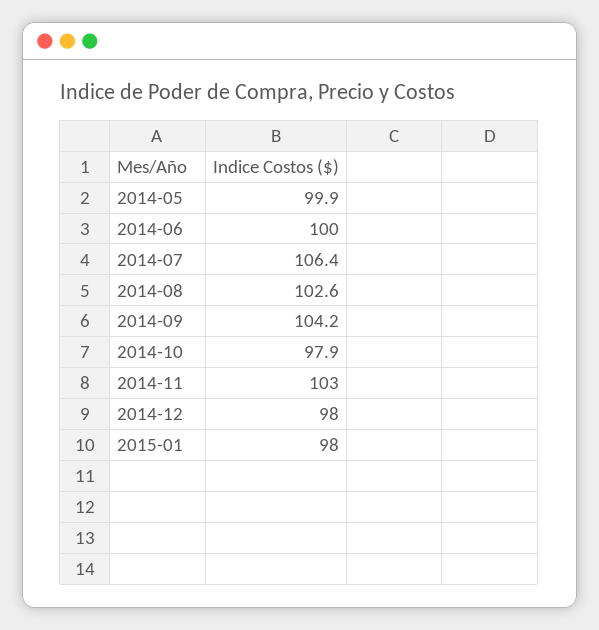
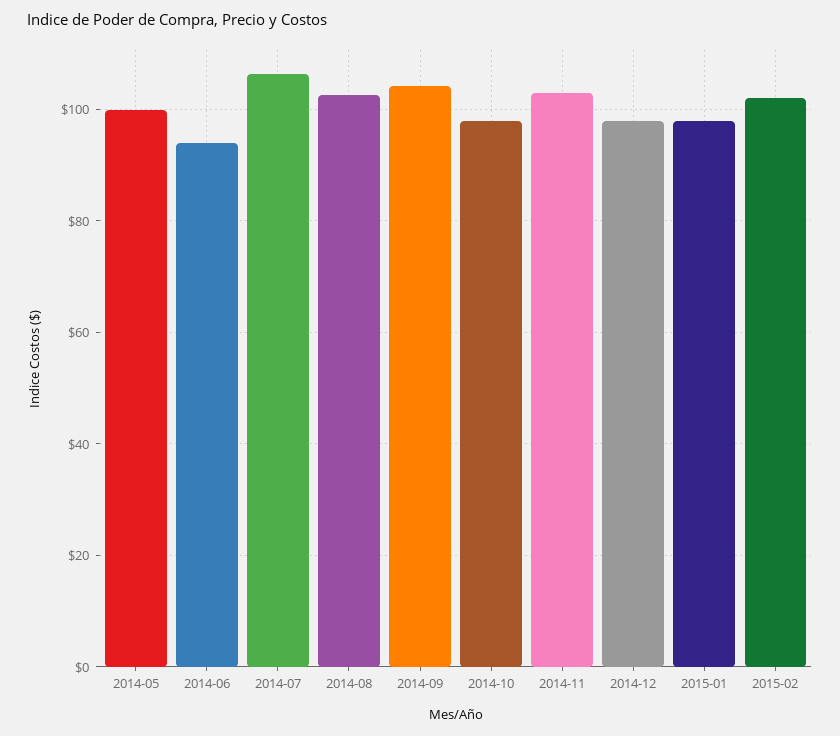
2014-06: 100 -> 94
2015-02: none -> 102

